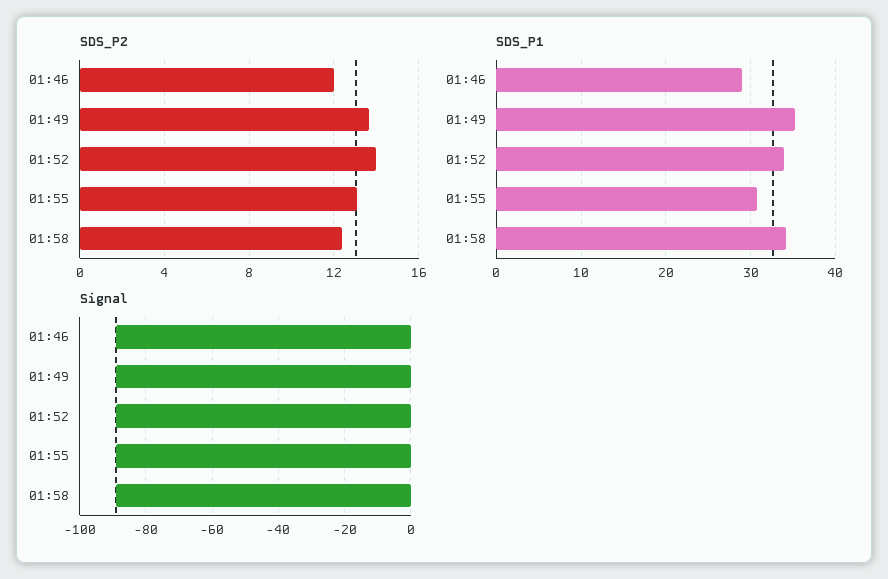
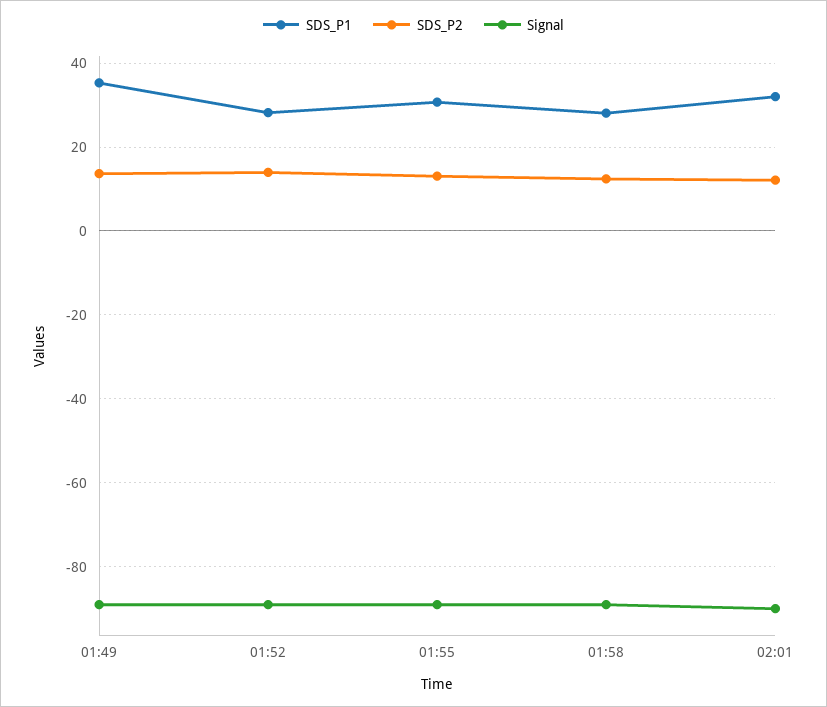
SDS_P2, 01:46: 12 -> none
SDS_P1, 01:46: 29 -> none
SDS_P1, 01:52: 34 -> 28
SDS_P1, 01:58: 34 -> 28
Signal, 01:46: -90 -> none
SDS_P1, 02:01: none -> 32
SDS_P2, 02:01: none -> 12
Signal, 02:01: none -> -90

